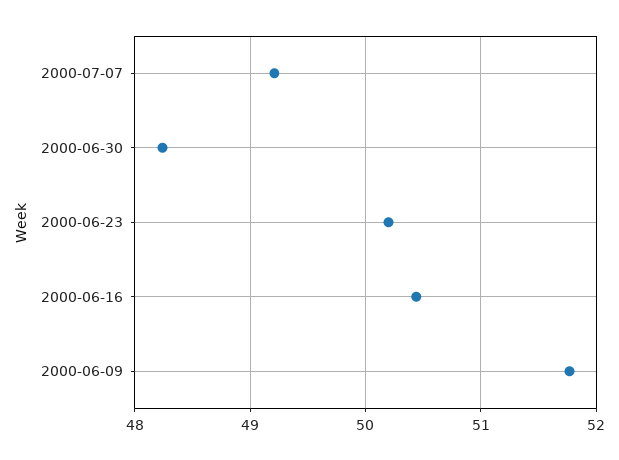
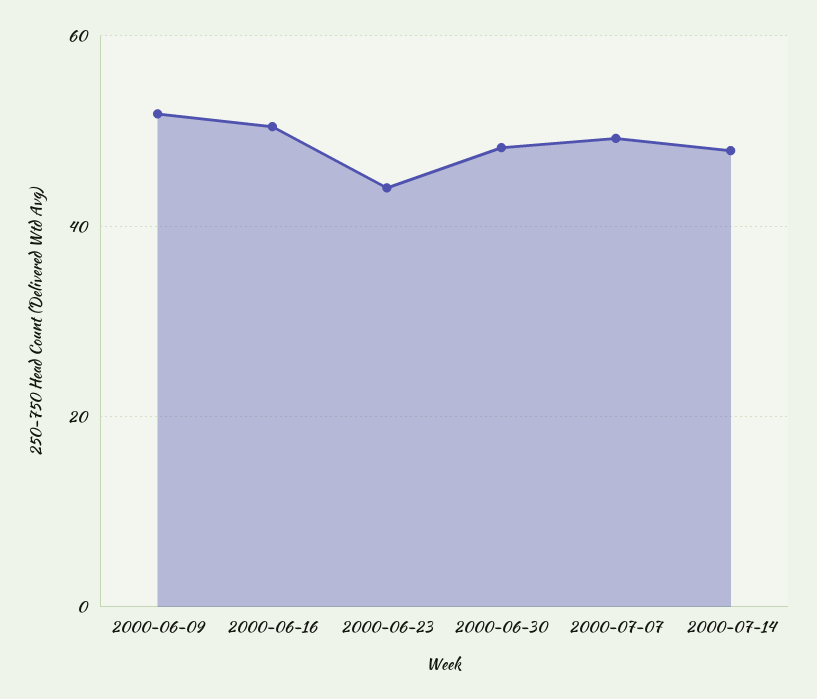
2000-06-23: 50.2 -> 44
2000-07-14: none -> 48

